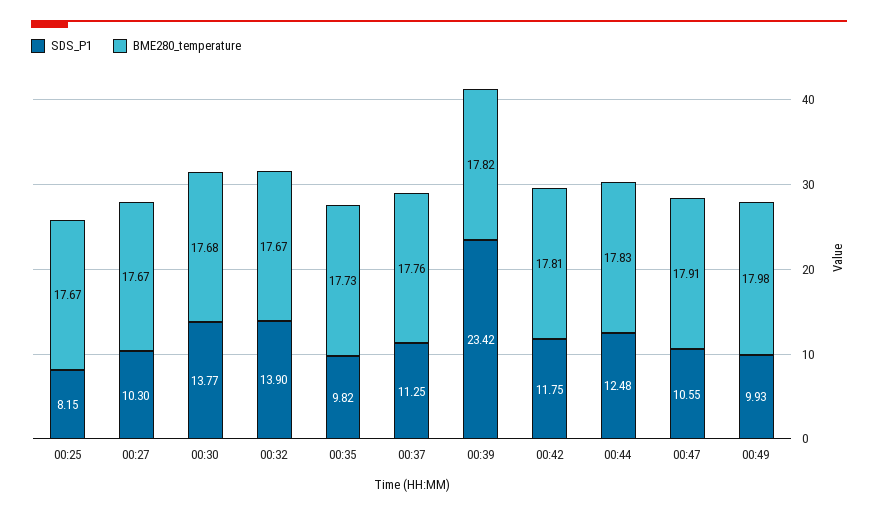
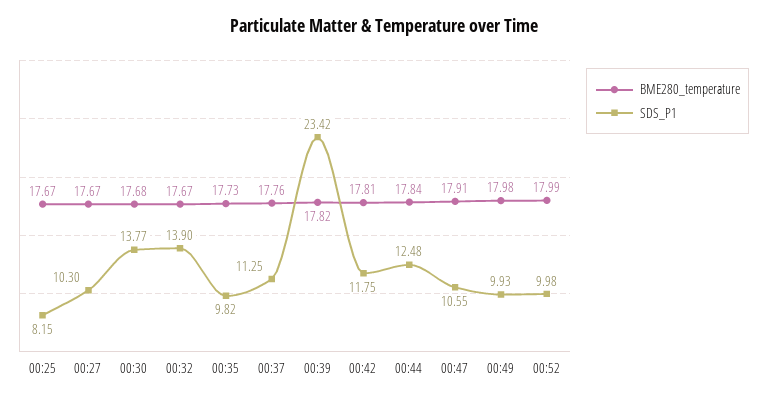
BME280_temperature, 00:44: 17.83 -> 17.84
BME280_temperature, 00:52: none -> 17.99
SDS_P1, 00:52: none -> 9.98

